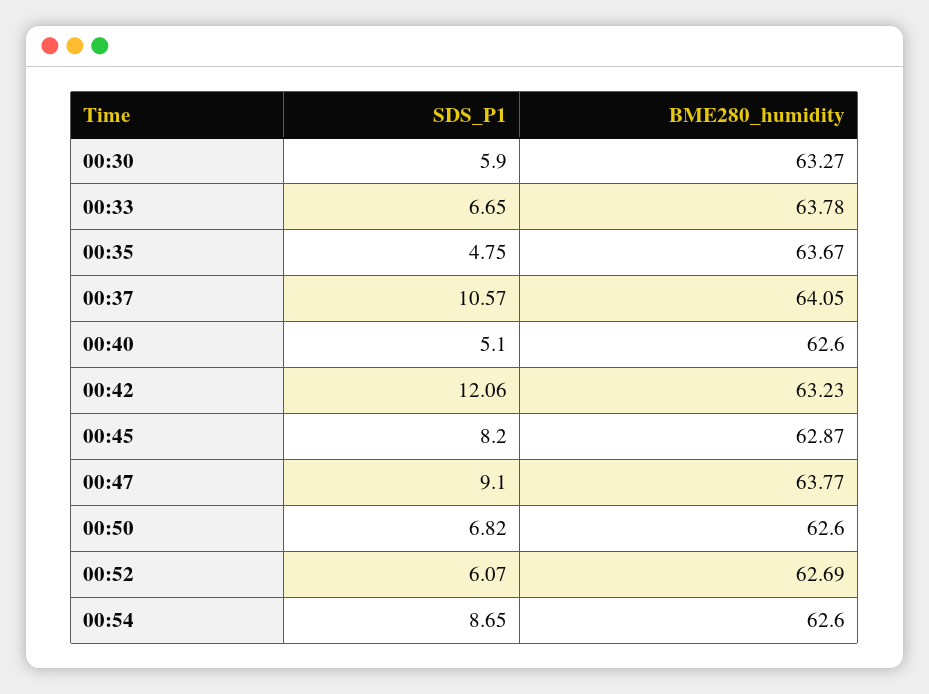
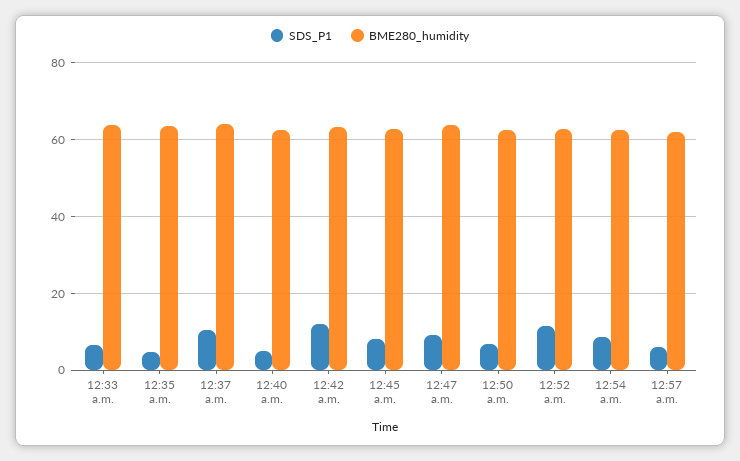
SDS_P1, 00:30: 5.9 -> none
BME280_humidity, 00:30: 63.27 -> none
SDS_P1, 00:52: 6.07 -> 12
SDS_P1, 12:57 a.m.: none -> 6
BME280_humidity, 12:57 a.m.: none -> 62

